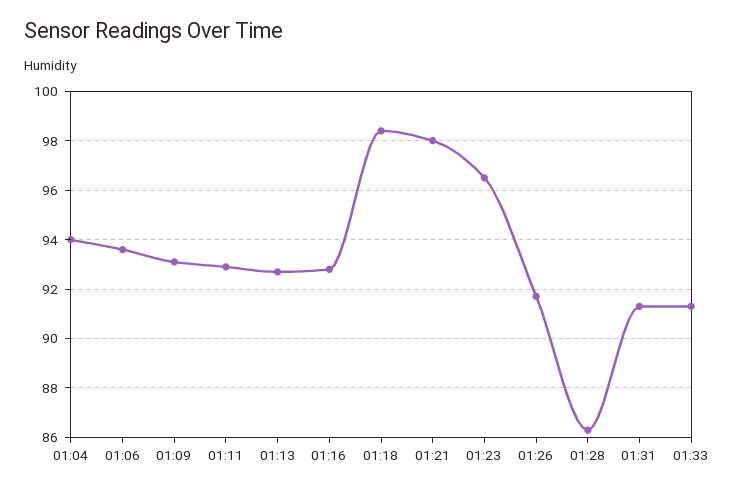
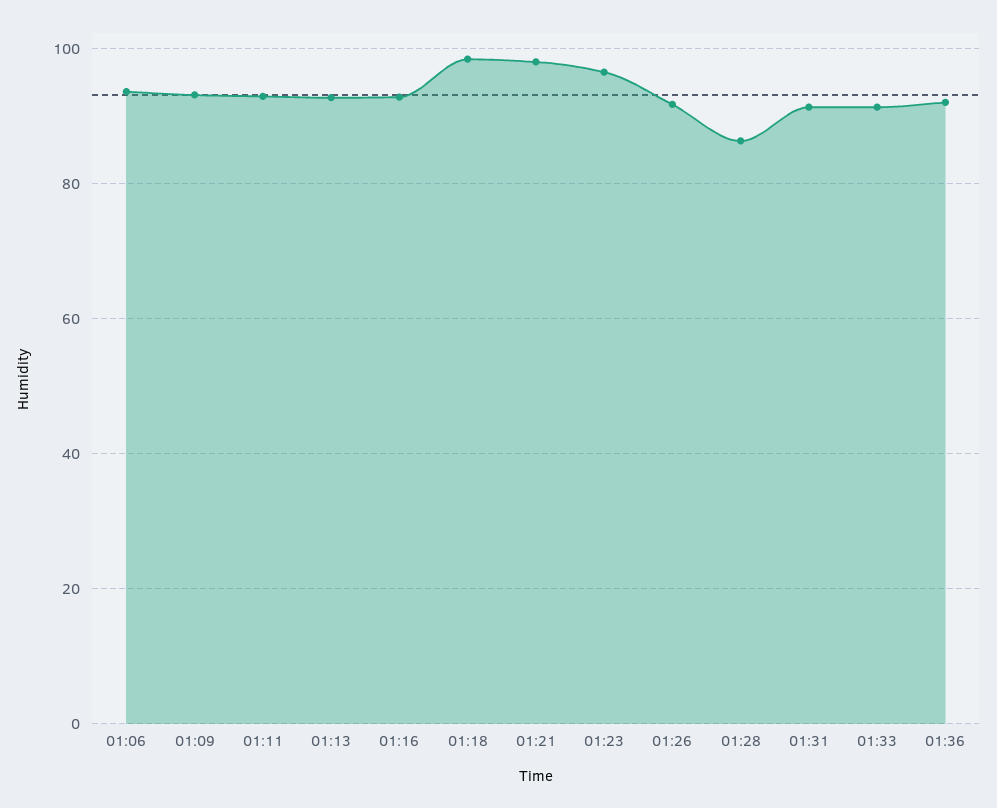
01:04: 94 -> none
01:36: none -> 92

